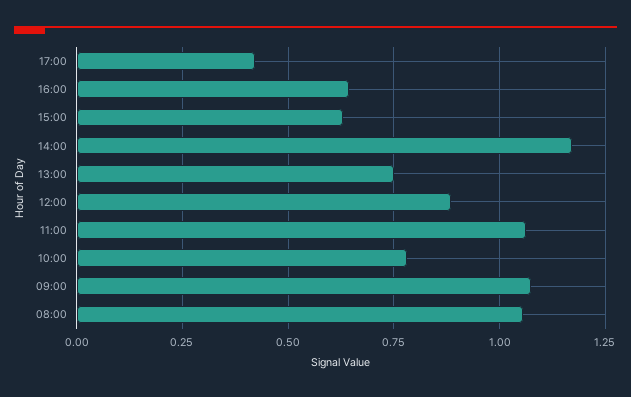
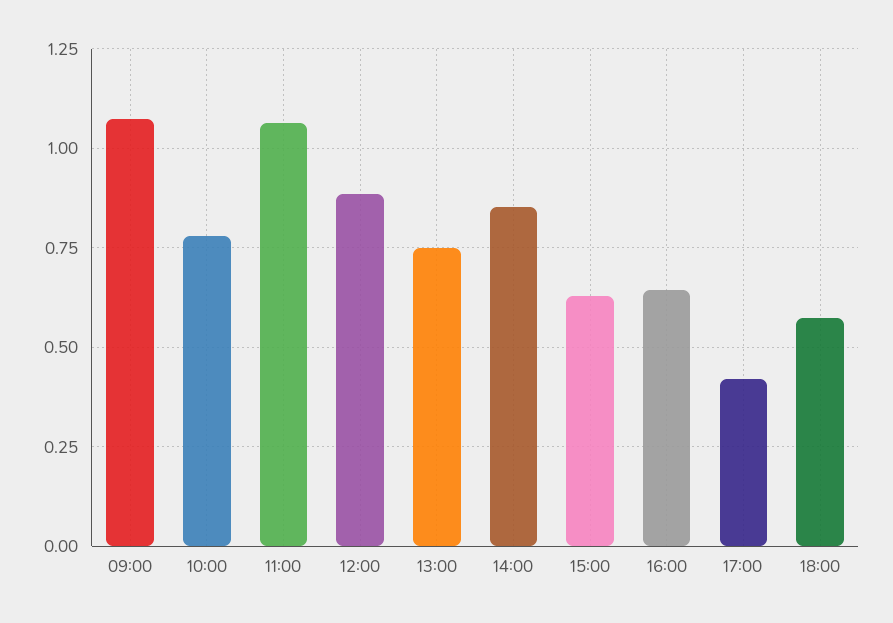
14:00: 1.175 -> 0.85
08:00: 1.05 -> none
18:00: none -> 0.575

